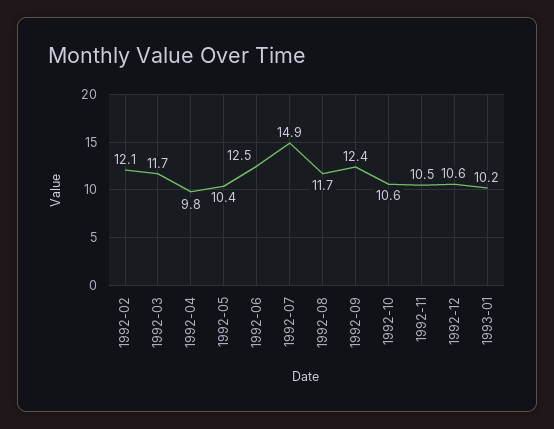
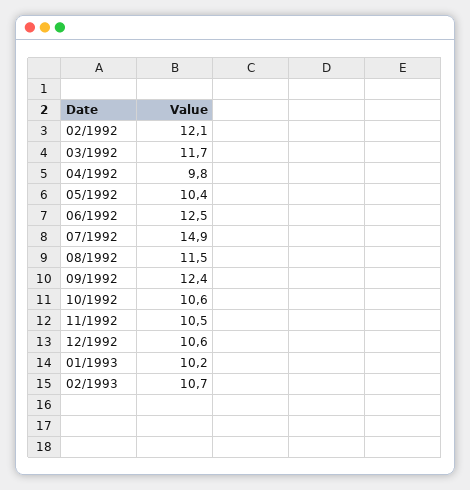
1992-08: 11.7 -> 11.5
02/1993: none -> 10.7

